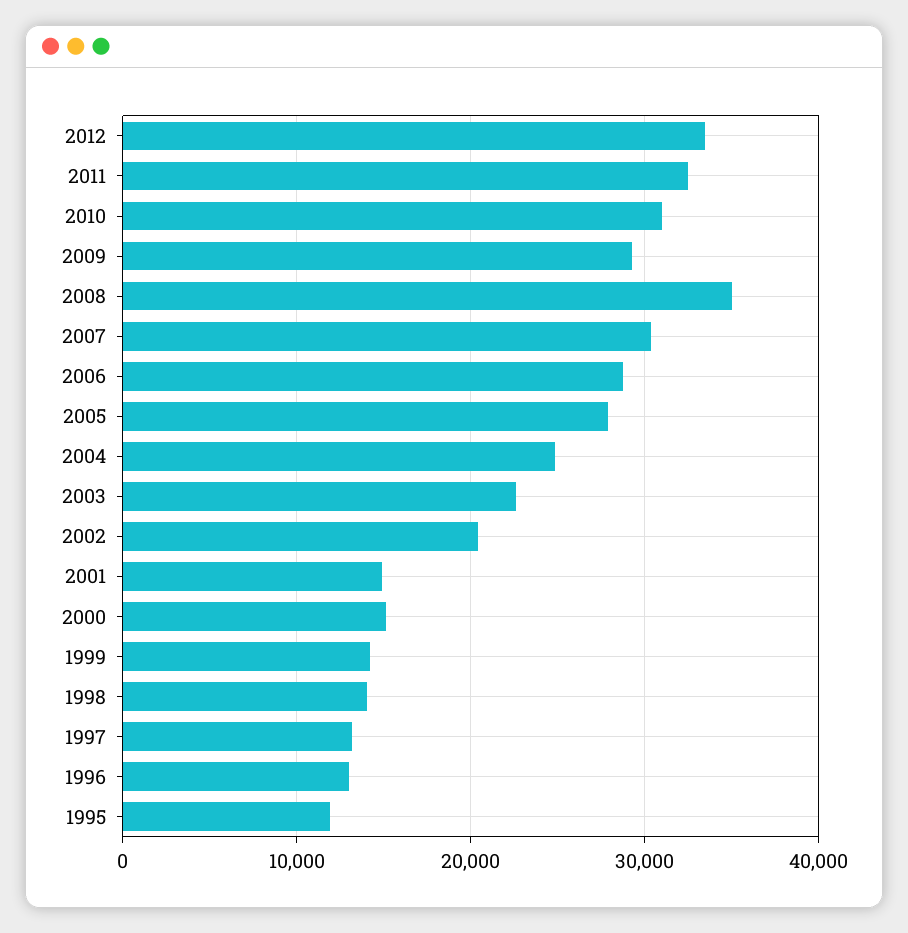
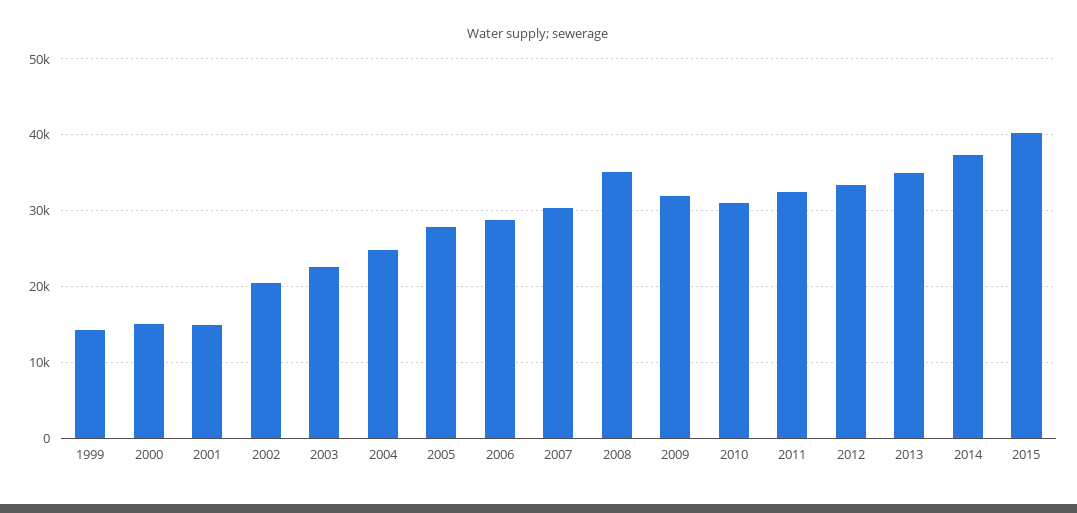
2009: 29000 -> 32000
1998: 14000 -> none
1997: 13000 -> none
1996: 13000 -> none
1995: 12000 -> none
2013: none -> 35000
2014: none -> 37000
2015: none -> 40000

